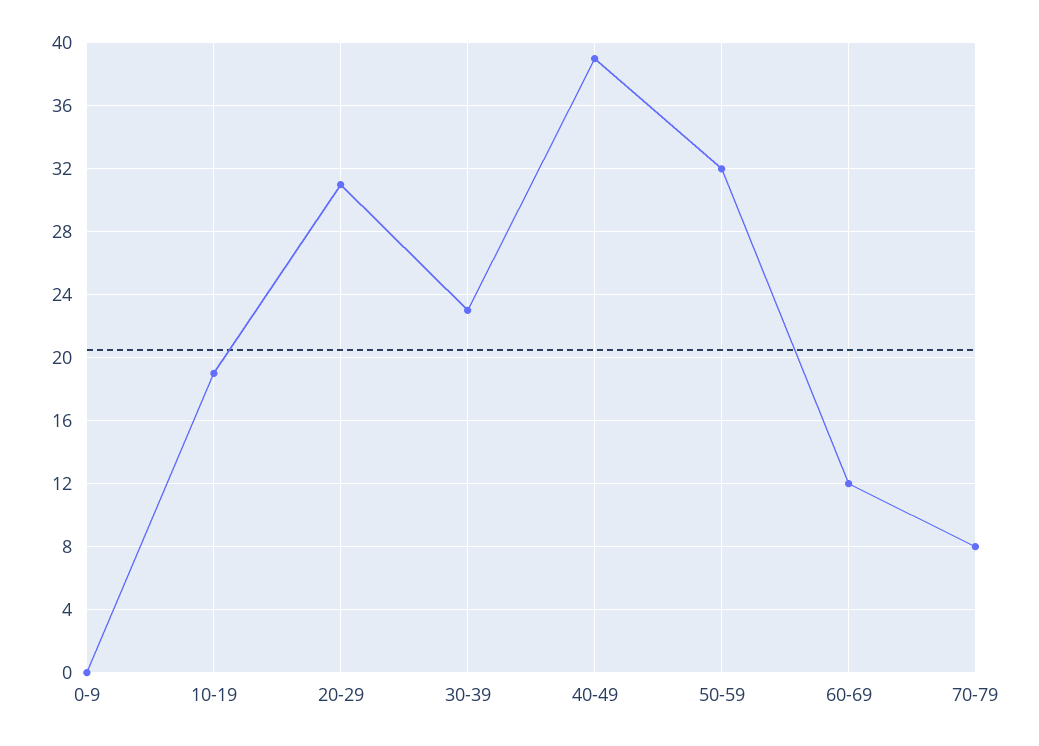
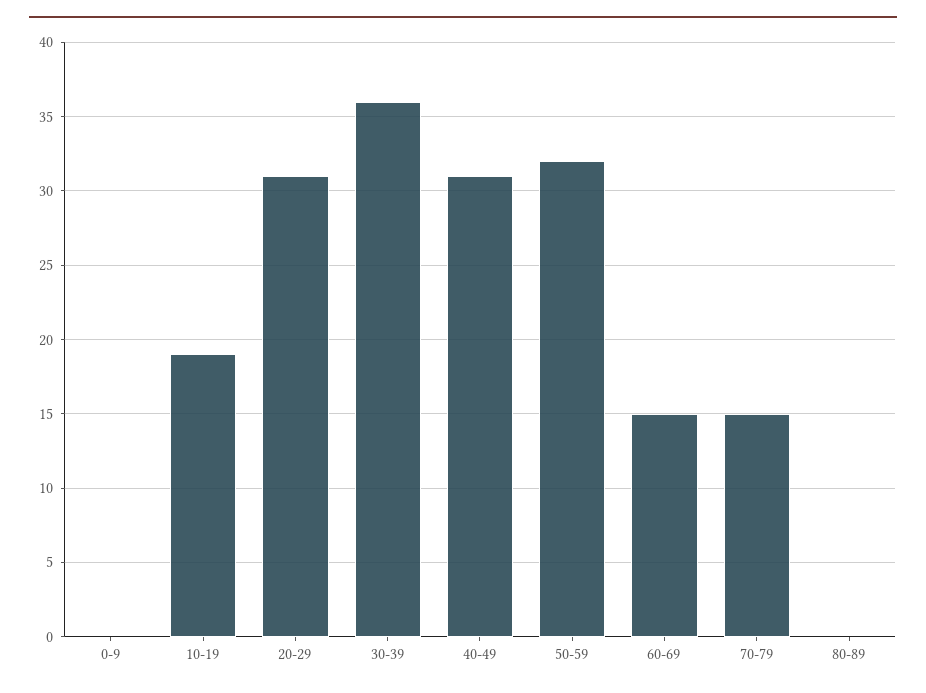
30-39: 23 -> 36
40-49: 39 -> 31
60-69: 12 -> 15
70-79: 8 -> 15
80-89: none -> 0

